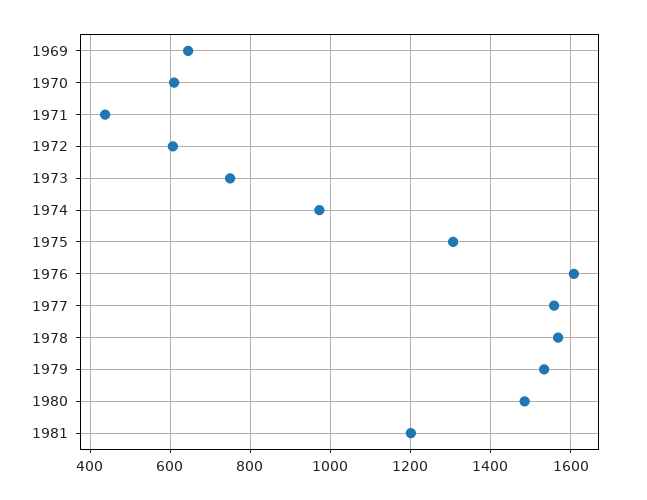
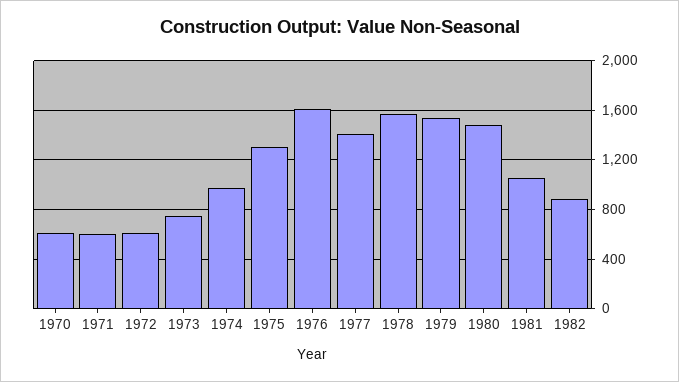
1969: 640 -> none
1971: 440 -> 600
1977: 1560 -> 1400
1981: 1200 -> 1050
1982: none -> 900

